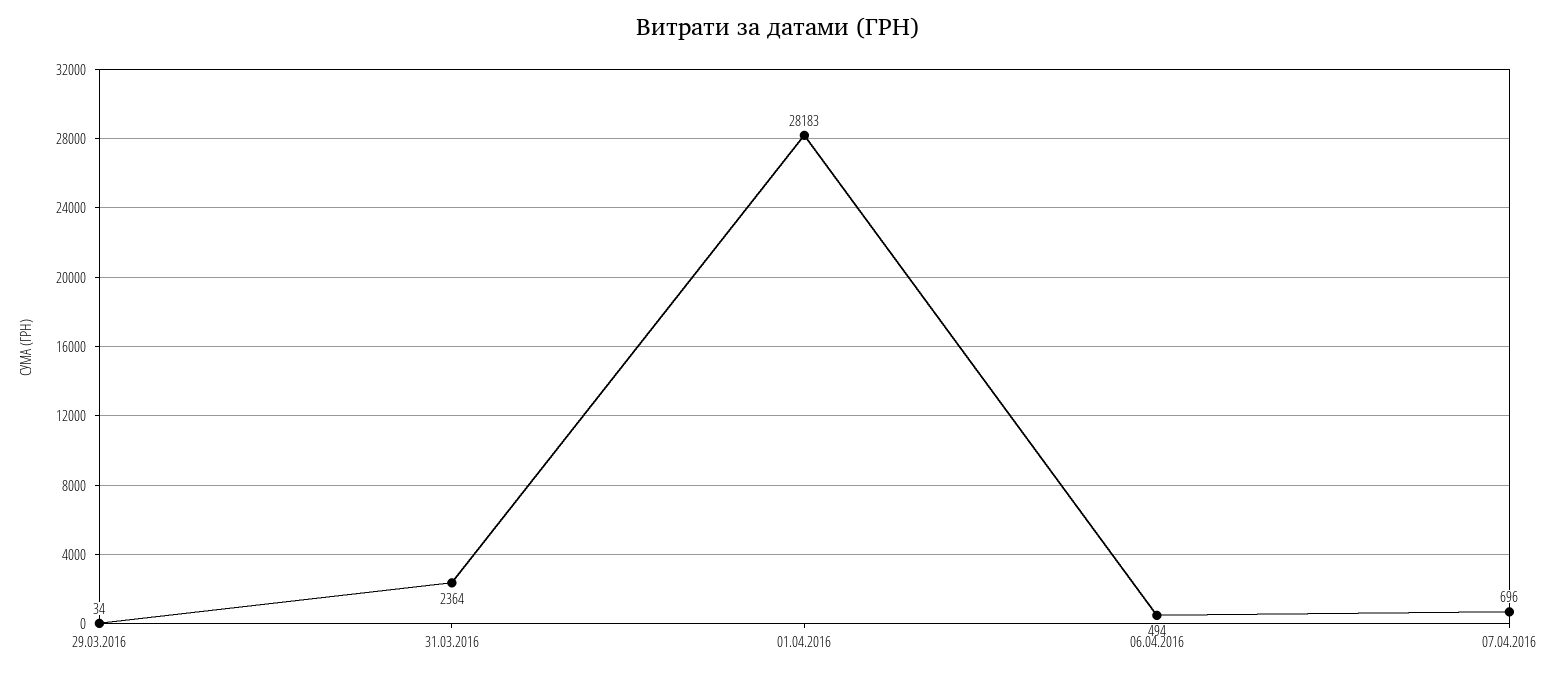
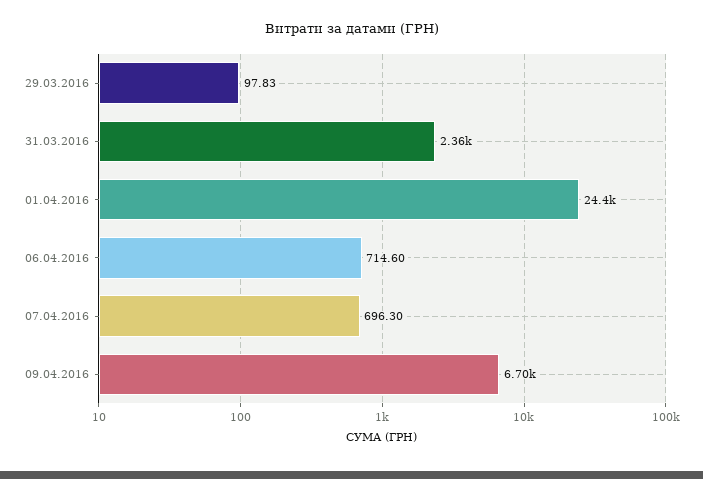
29.03.2016: 34 -> 97.83
01.04.2016: 28183 -> 24400
06.04.2016: 494 -> 714.6
09.04.2016: none -> 6700

